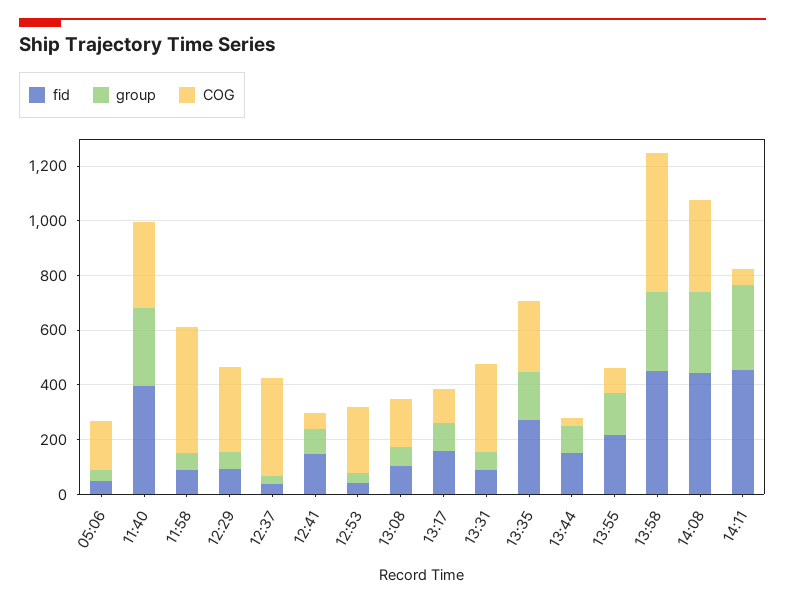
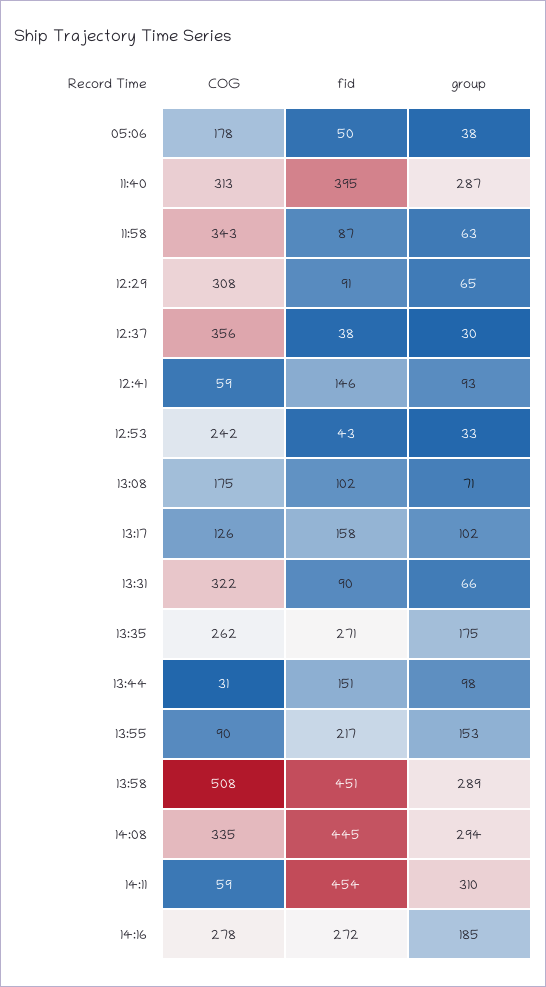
COG, 11:58: 450 -> 343
COG, 14:16: none -> 278
fid, 14:16: none -> 272
group, 14:16: none -> 185

